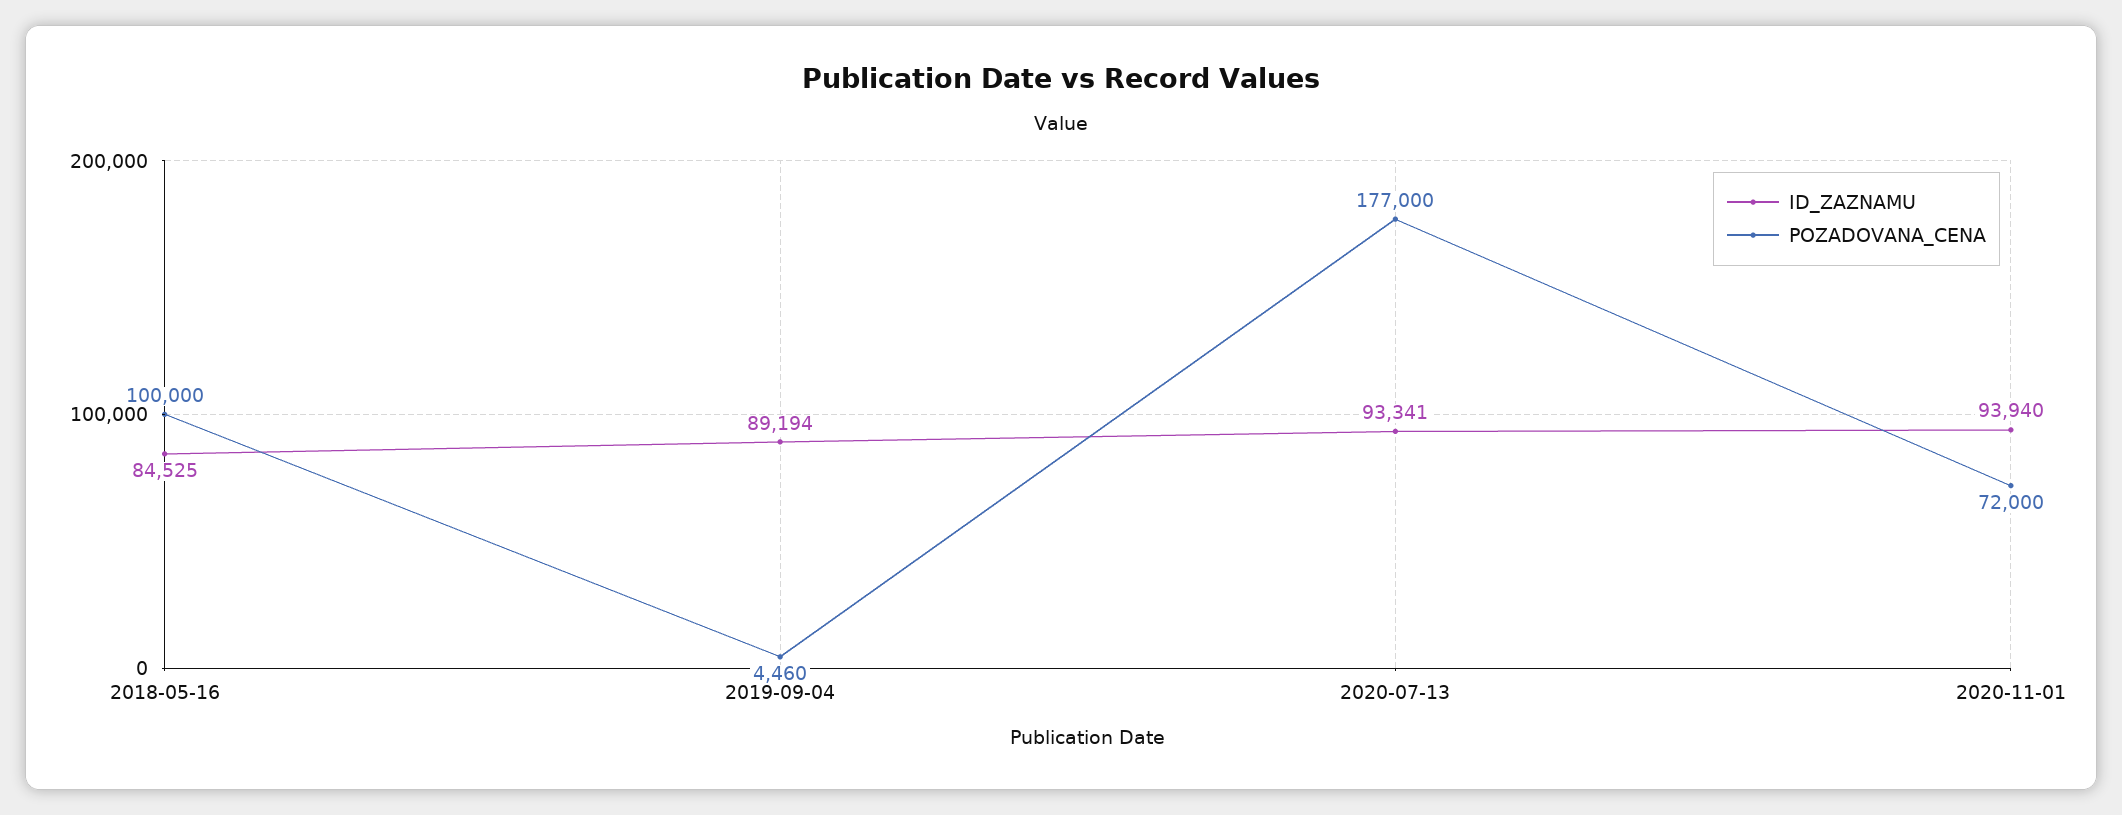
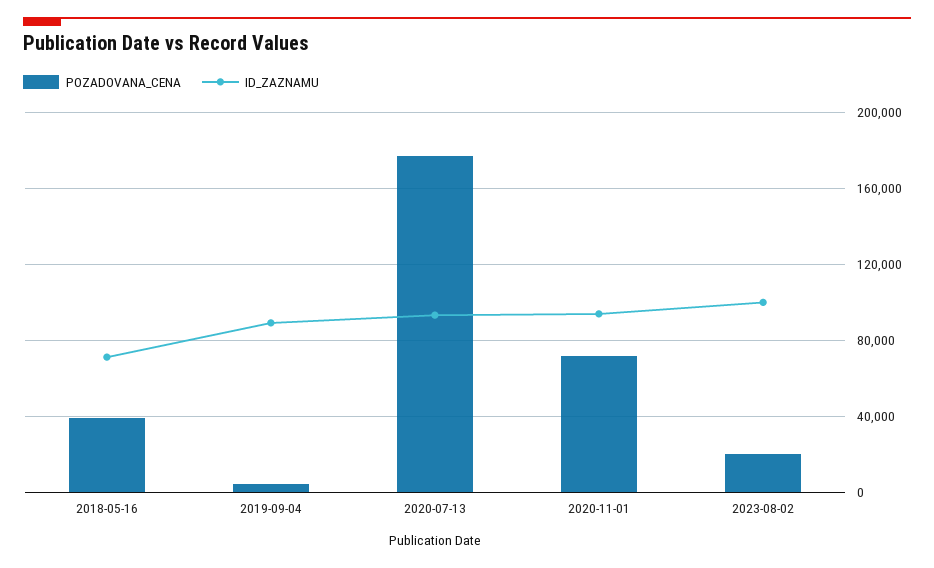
ID_ZAZNAMU, 2018-05-16: 84525 -> 70000
POZADOVANA_CENA, 2018-05-16: 100000 -> 40000
POZADOVANA_CENA, 2023-08-02: none -> 20000
ID_ZAZNAMU, 2023-08-02: none -> 100000

